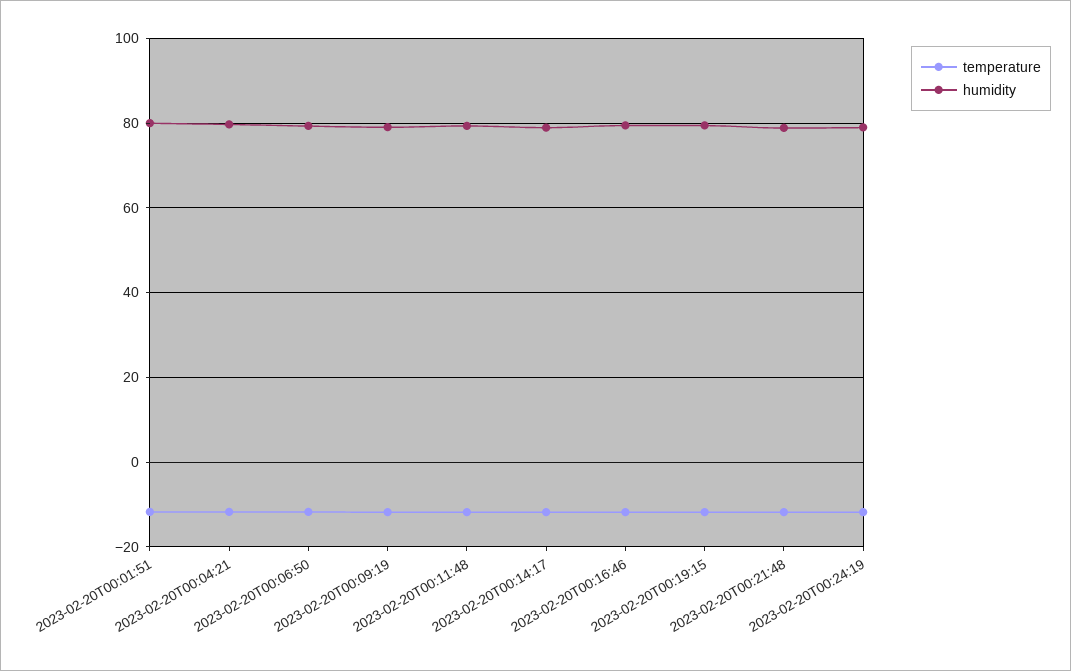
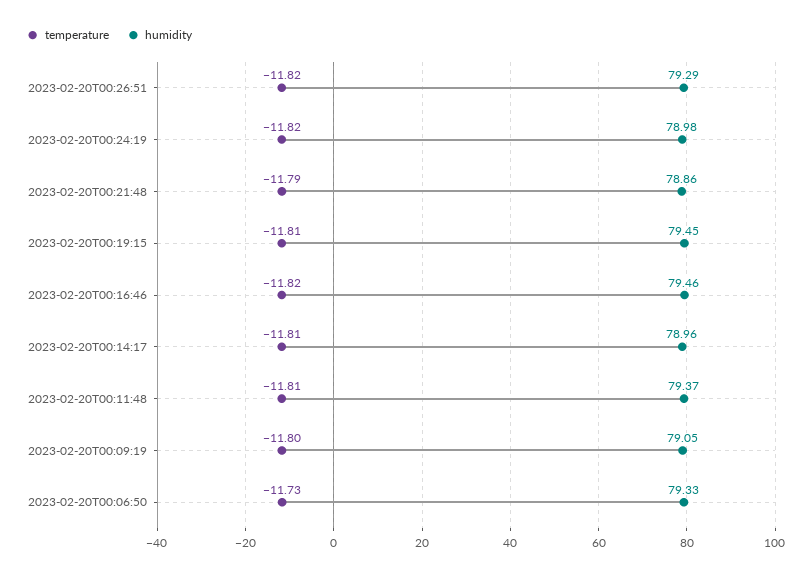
temperature, 2023-02-20T00:01:51: -12 -> none
humidity, 2023-02-20T00:01:51: 80 -> none
temperature, 2023-02-20T00:04:21: -12 -> none
humidity, 2023-02-20T00:04:21: 80 -> none
temperature, 2023-02-20T00:26:51: none -> -11.82
humidity, 2023-02-20T00:26:51: none -> 79.29

